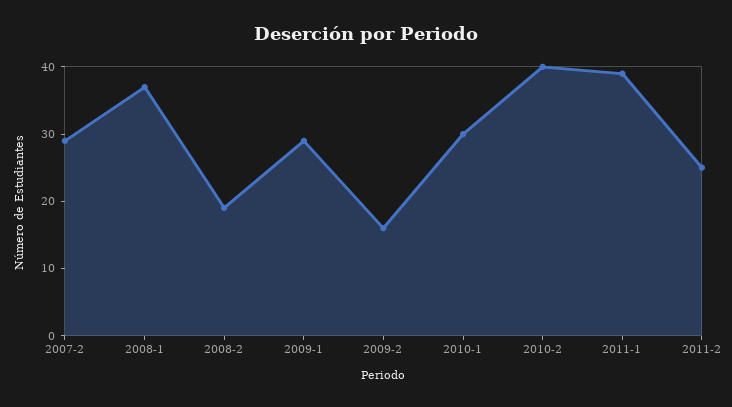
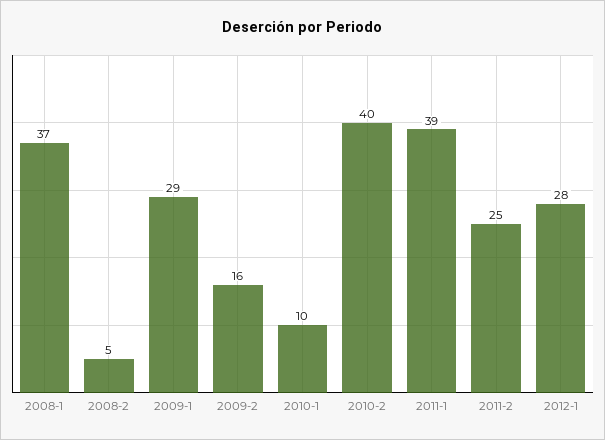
2007-2: 30 -> none
2008-2: 20 -> 5
2010-1: 30 -> 10
2012-1: none -> 28

